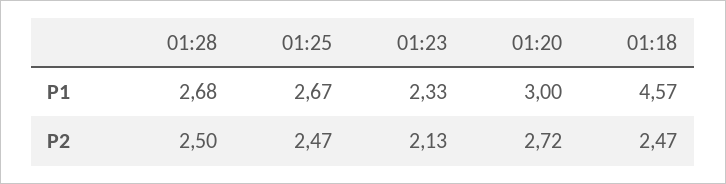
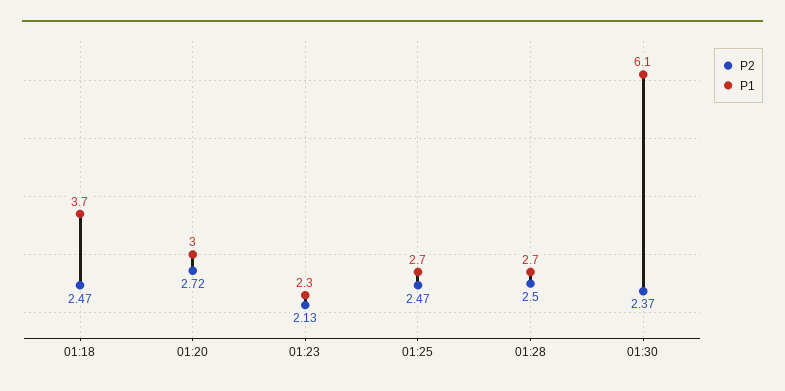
P1, 01:18: 4.57 -> 3.7
P2, 01:30: none -> 2.37
P1, 01:30: none -> 6.1

